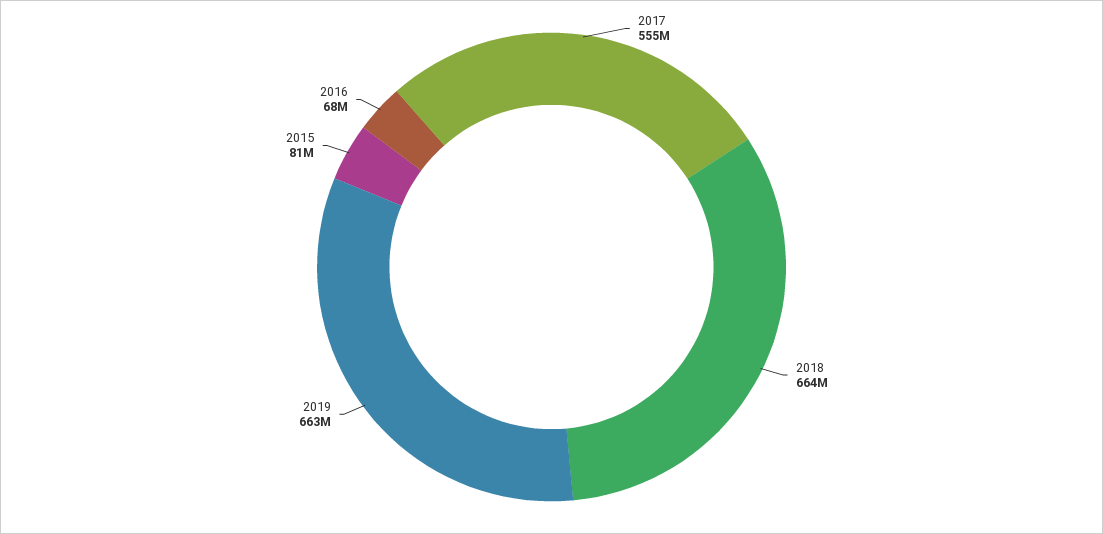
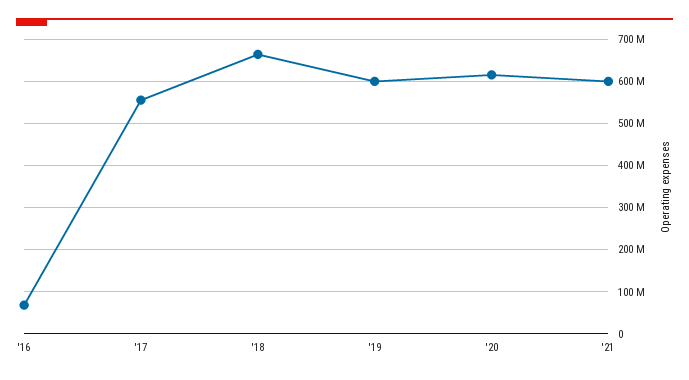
2019: 663000000 -> 600000000
2015: 81000000 -> none
'20: none -> 620000000
'21: none -> 600000000

